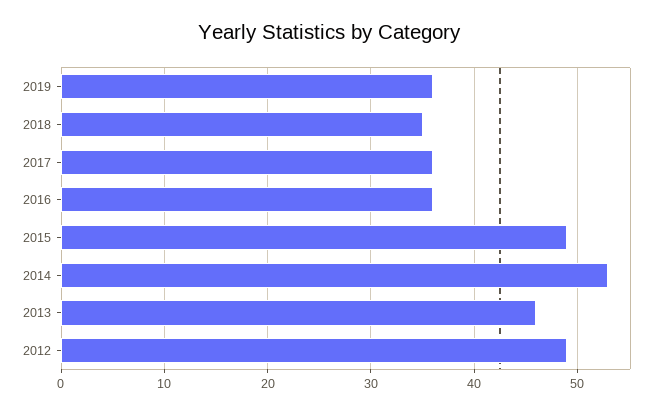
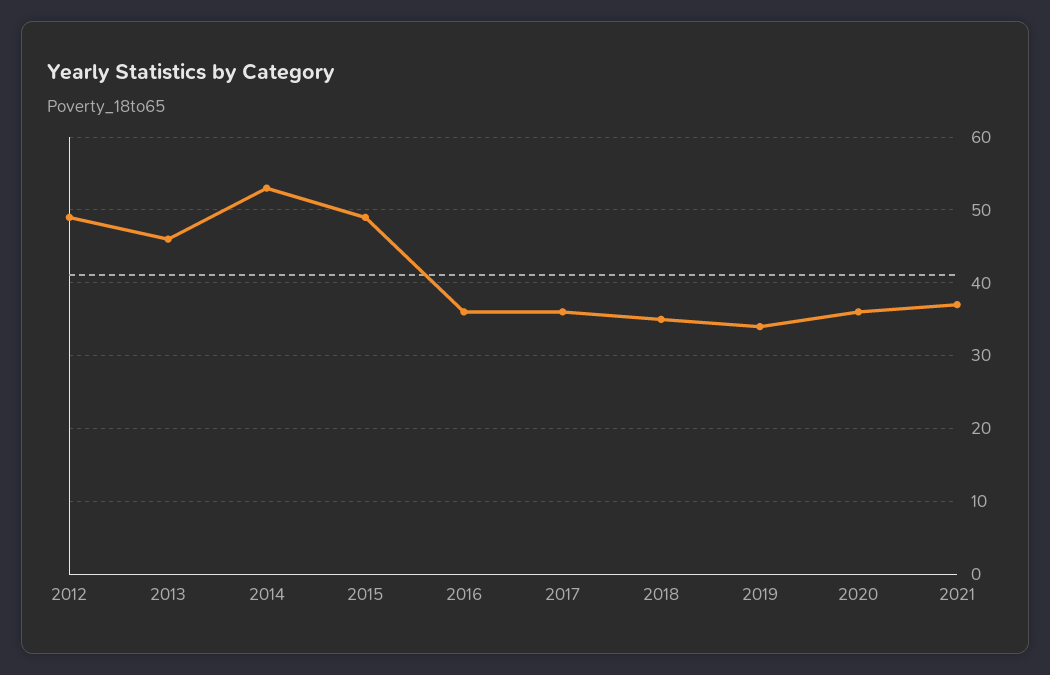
2019: 36 -> 34
2020: none -> 36
2021: none -> 37

